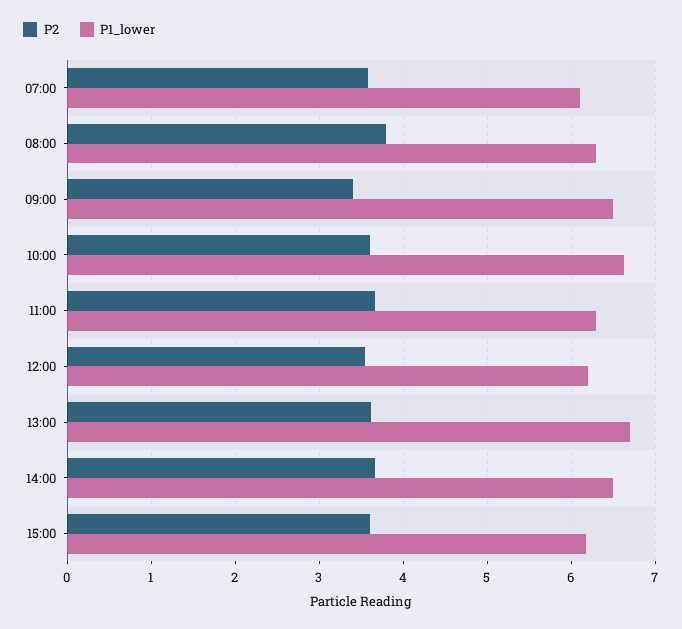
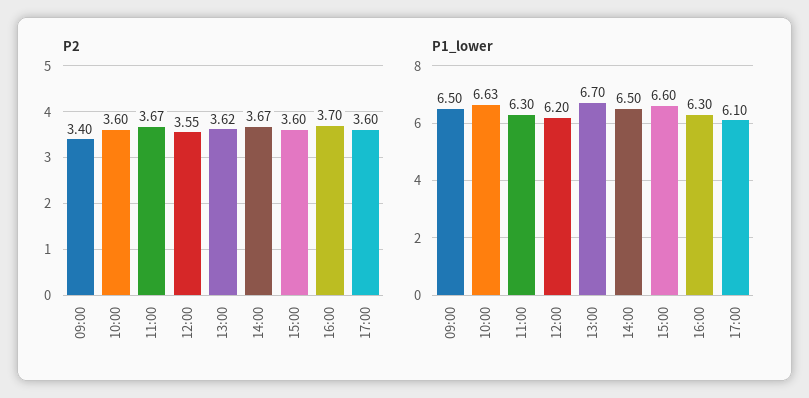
P2, 07:00: 3.6 -> none
P1_lower, 07:00: 6.1 -> none
P2, 08:00: 3.8 -> none
P1_lower, 08:00: 6.3 -> none
P1_lower, 15:00: 6.2 -> 6.6
P2, 16:00: none -> 3.7
P2, 17:00: none -> 3.6
P1_lower, 16:00: none -> 6.3
P1_lower, 17:00: none -> 6.1

